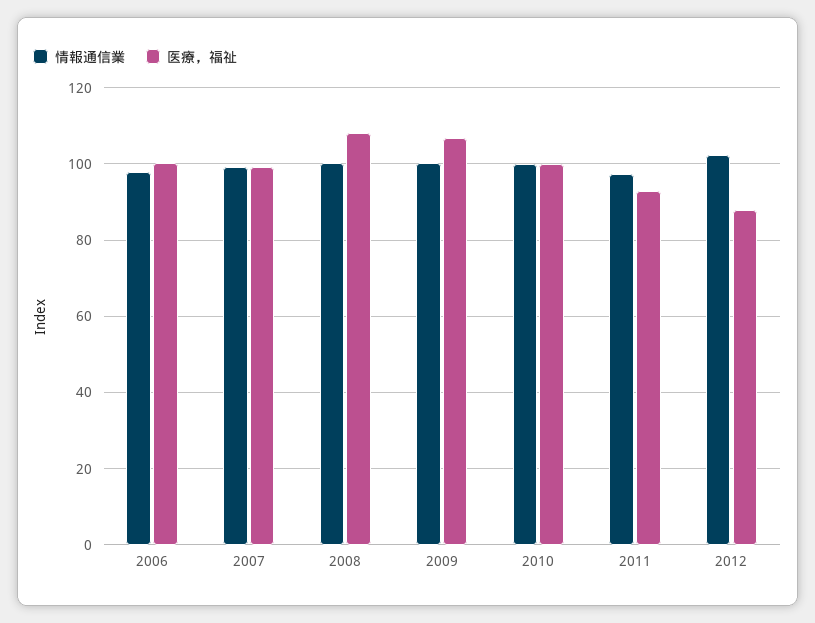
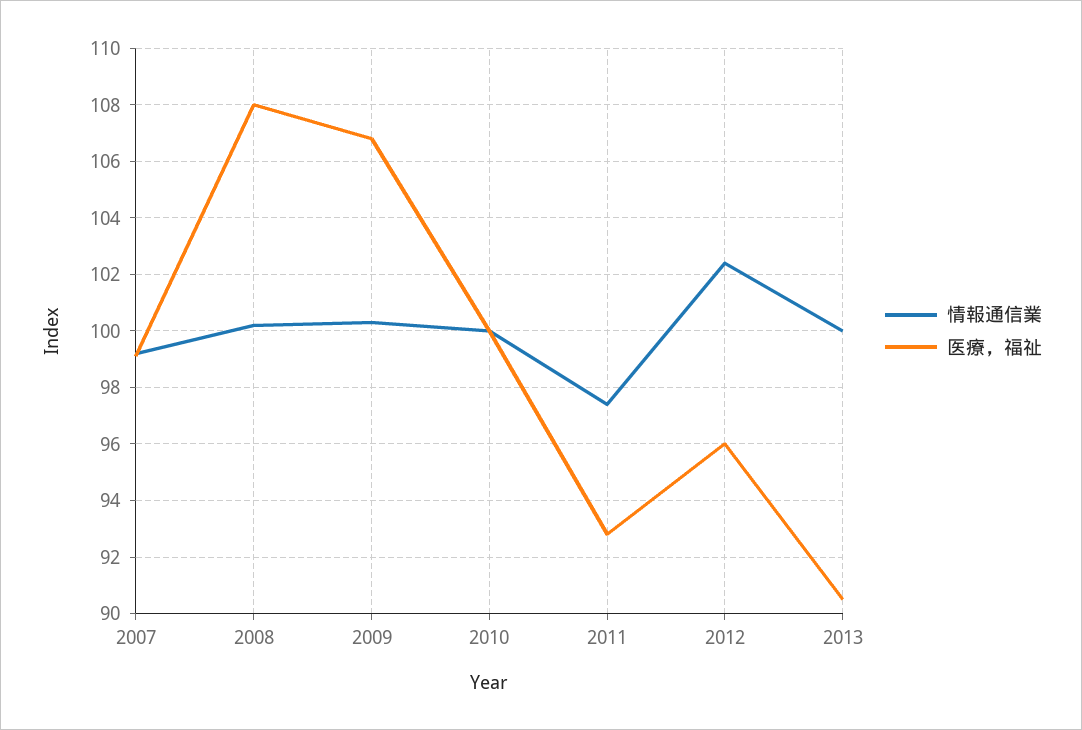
情報通信業, 2006: 98 -> none
医療，福祉, 2006: 100 -> none
医療，福祉, 2012: 88 -> 96
情報通信業, 2013: none -> 100
医療，福祉, 2013: none -> 90.5

